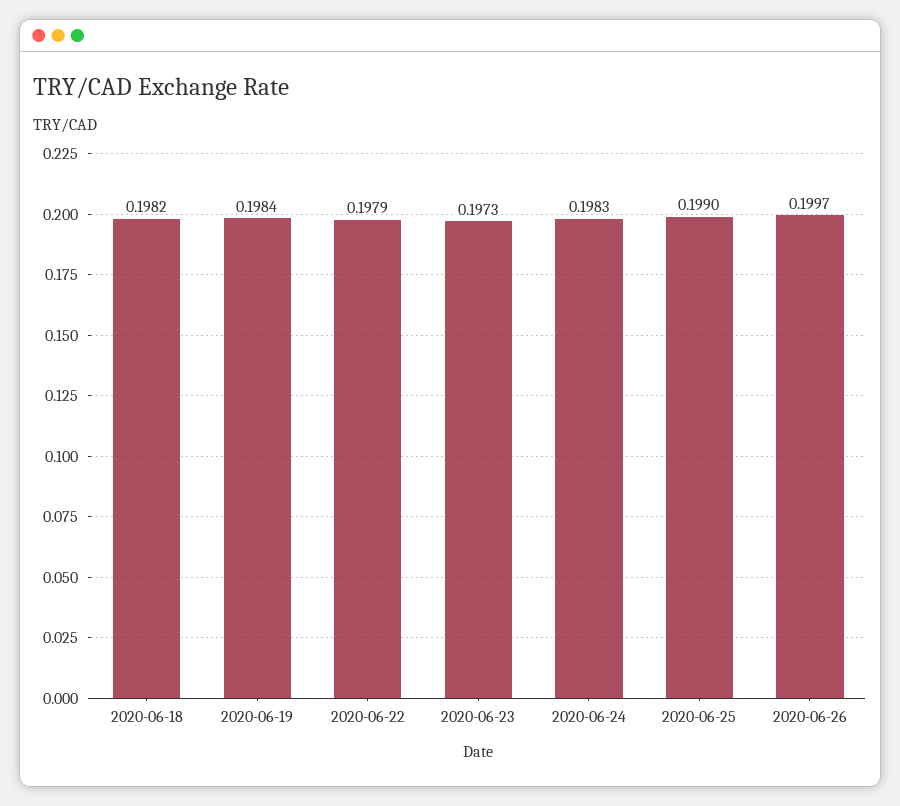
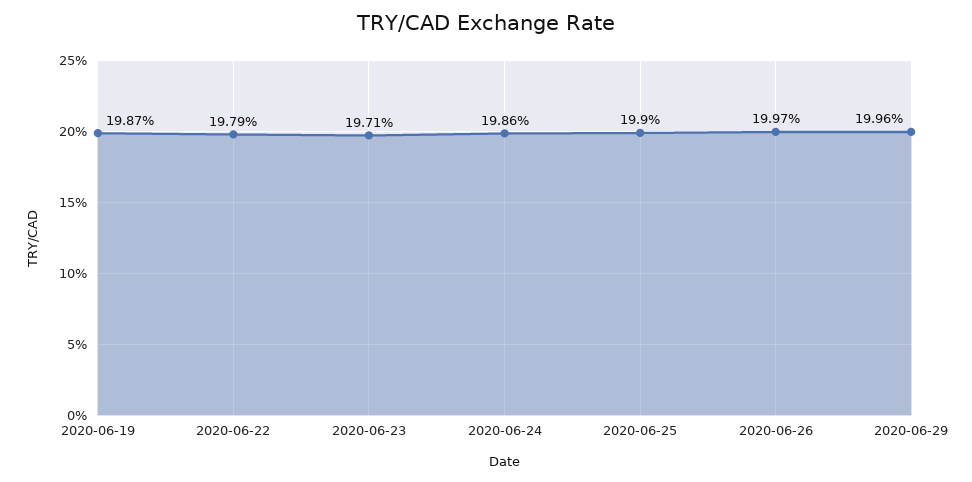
2020-06-18: 0.1982 -> none
2020-06-19: 0.1984 -> 0.1987
2020-06-23: 0.1973 -> 0.1971
2020-06-24: 0.1983 -> 0.1986
2020-06-29: none -> 0.1996

